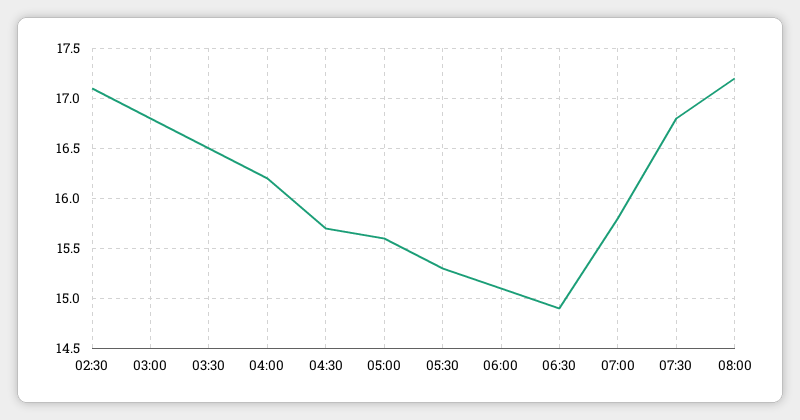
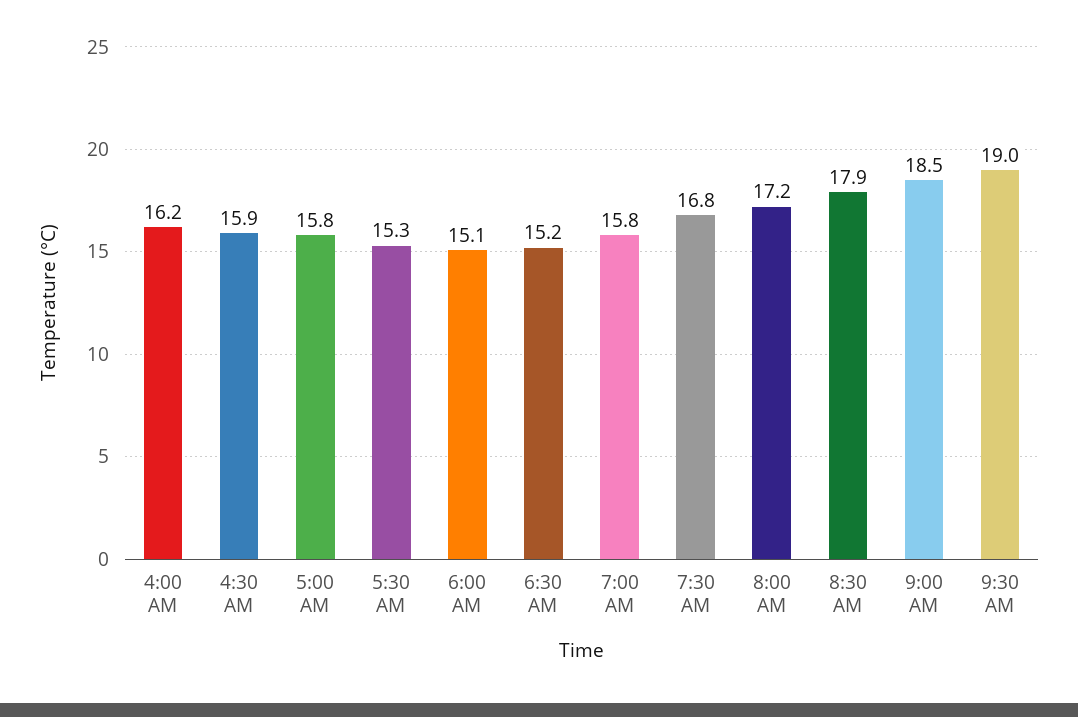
02:30: 17.1 -> none
03:00: 16.8 -> none
03:30: 16.5 -> none
04:30: 15.7 -> 15.9
05:00: 15.6 -> 15.8
06:30: 14.9 -> 15.2
8:30 AM: none -> 17.9
9:00 AM: none -> 18.5
9:30 AM: none -> 19

